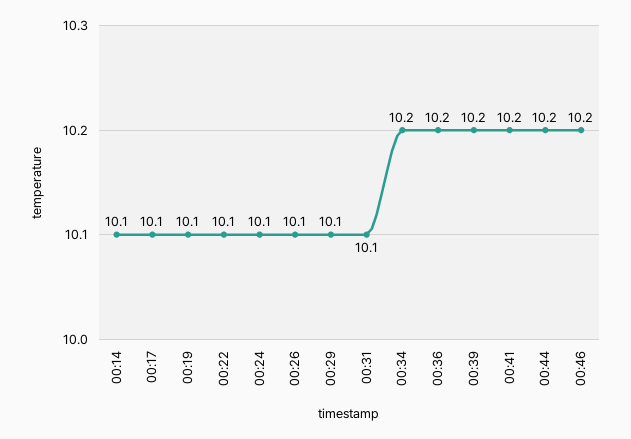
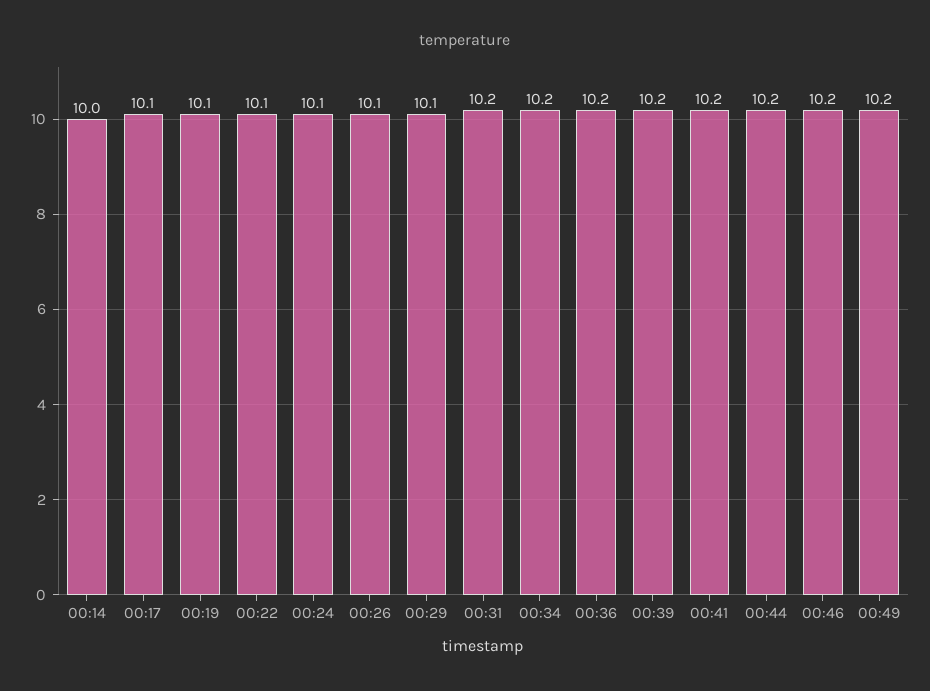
00:14: 10.1 -> 10
00:31: 10.1 -> 10.2
00:49: none -> 10.2

